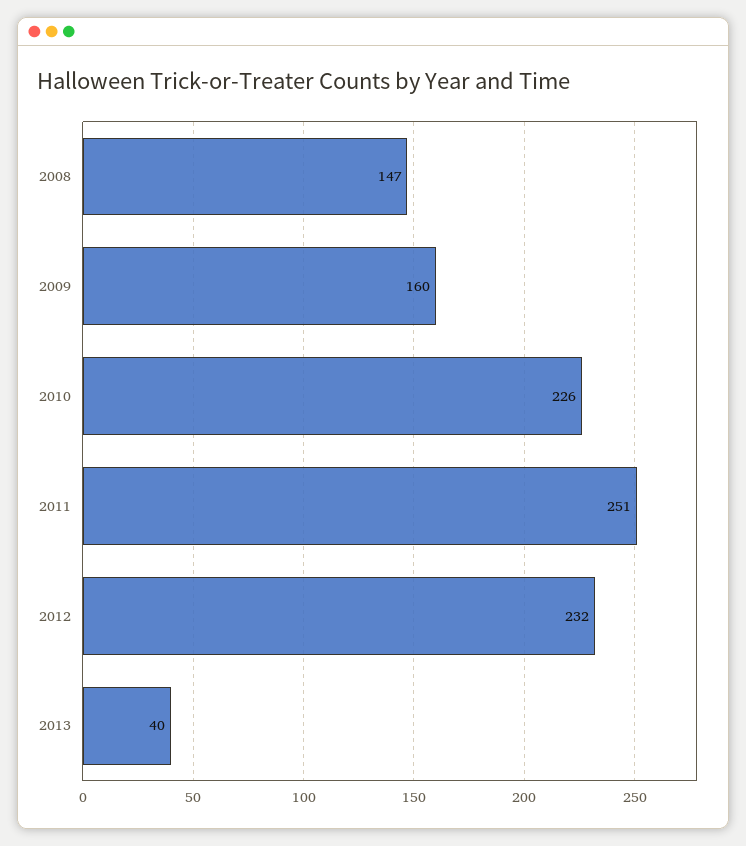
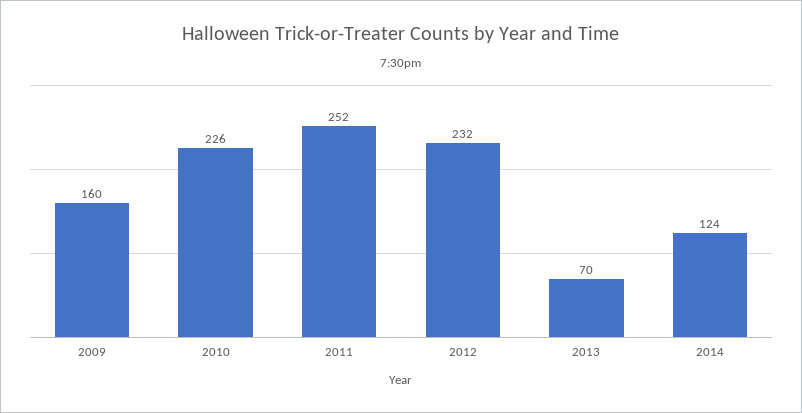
2008: 147 -> none
2011: 251 -> 252
2013: 40 -> 70
2014: none -> 124

